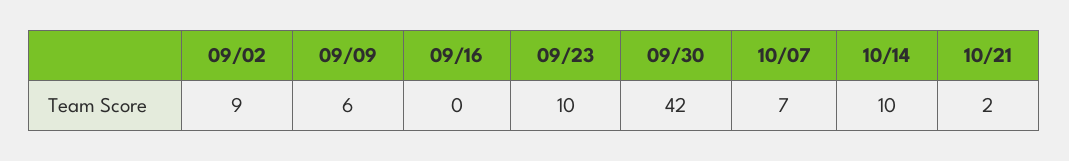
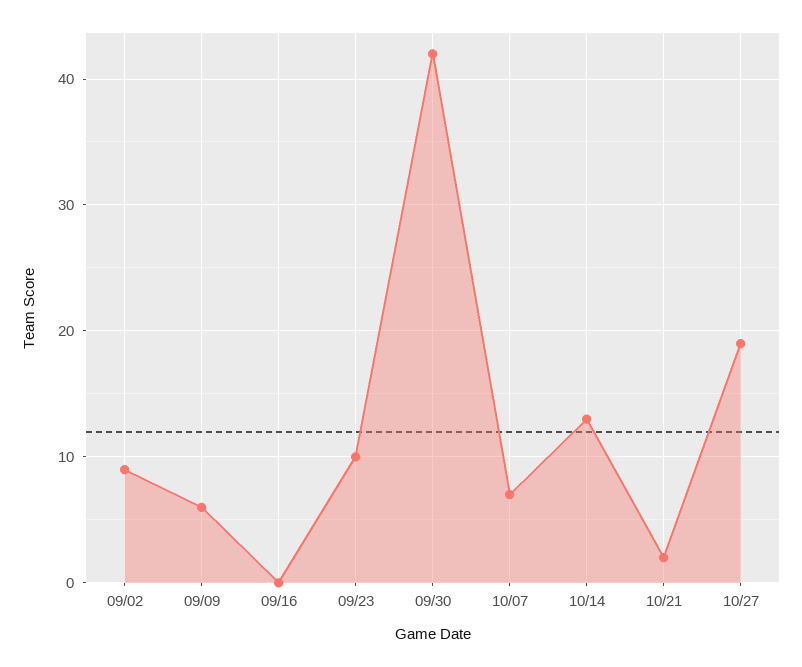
10/14: 10 -> 13
10/27: none -> 19

